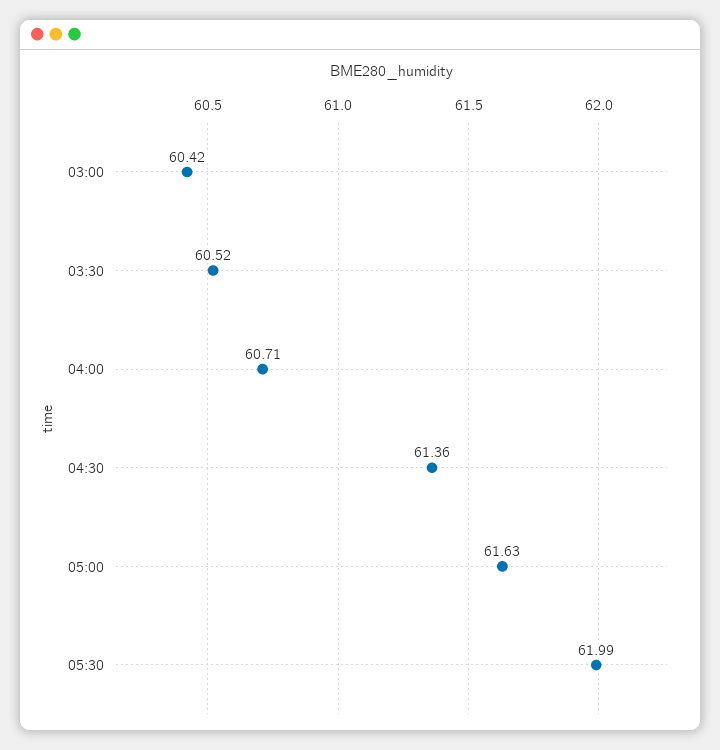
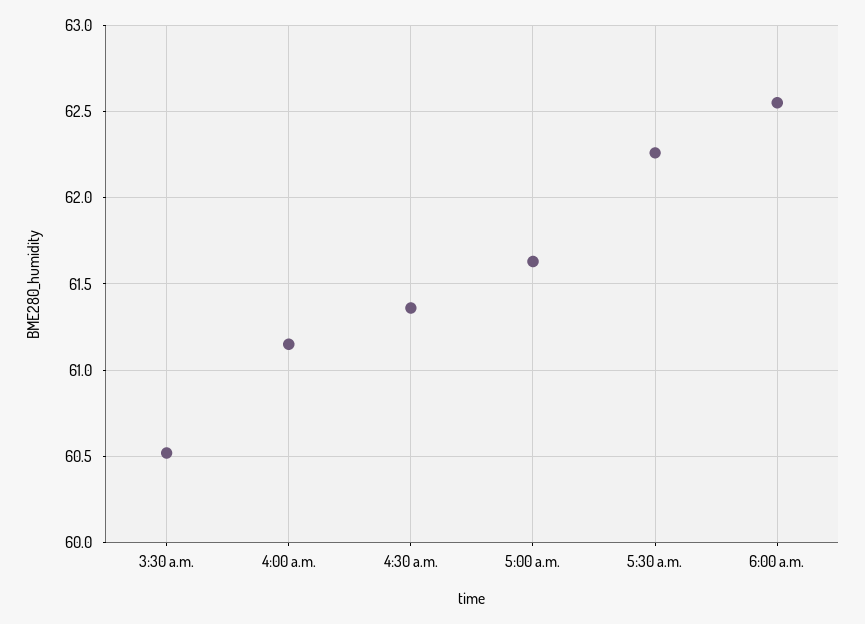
03:00: 60.42 -> none
04:00: 60.71 -> 61.15
05:30: 61.99 -> 62.25
6:00 a.m.: none -> 62.55

